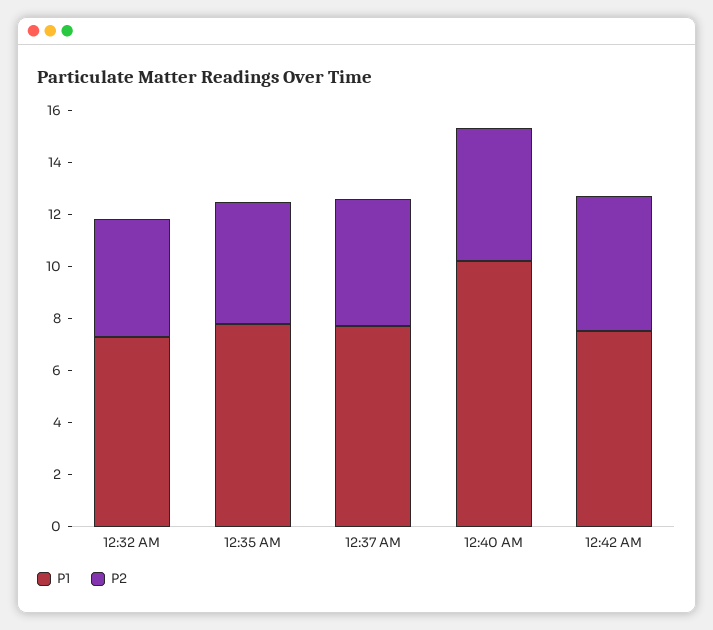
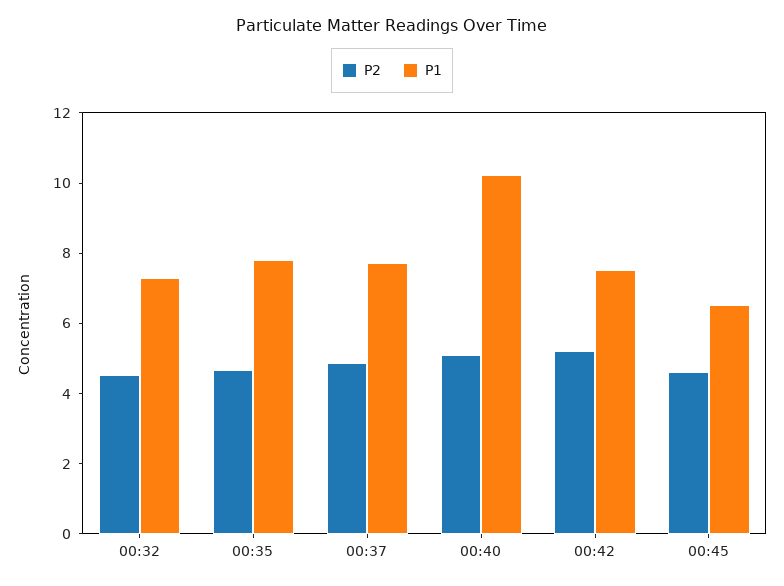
P2, 00:45: none -> 4.5
P1, 00:45: none -> 6.5

